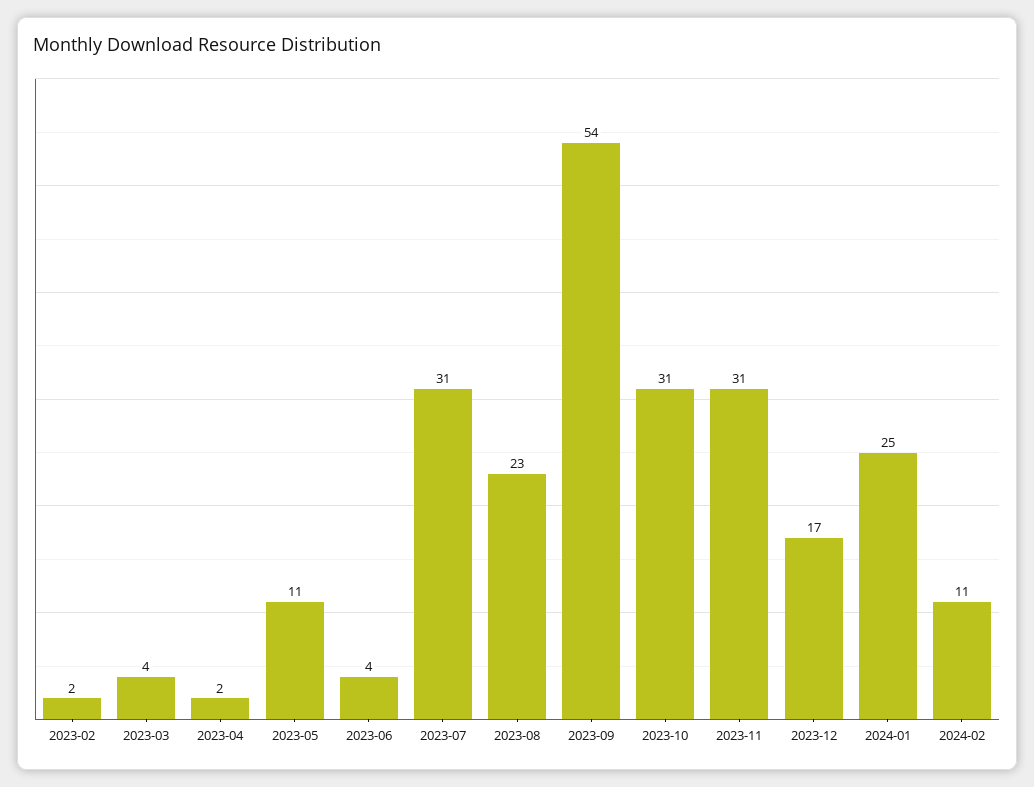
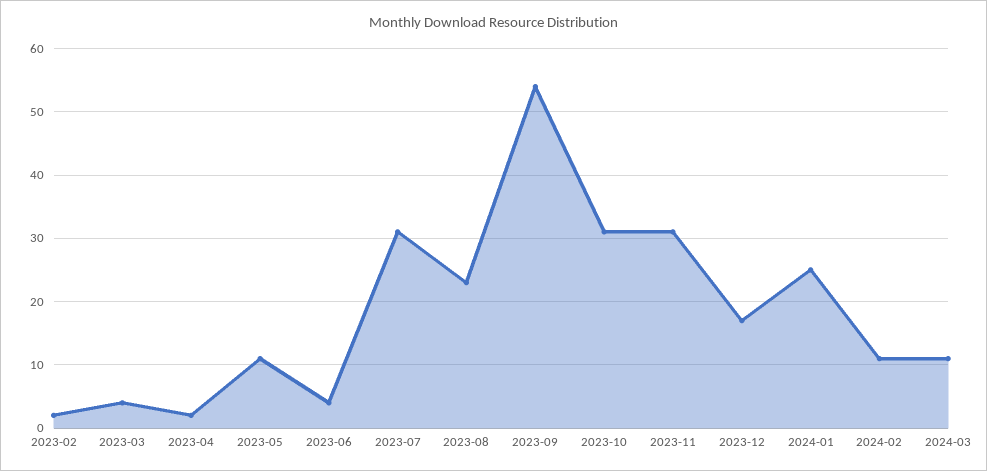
2024-03: none -> 11

